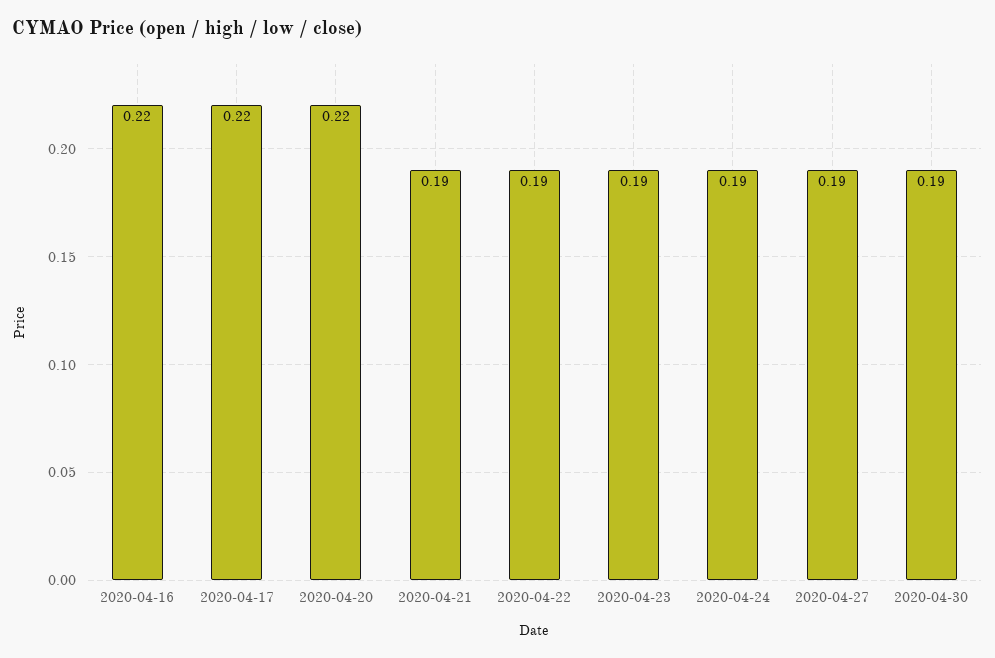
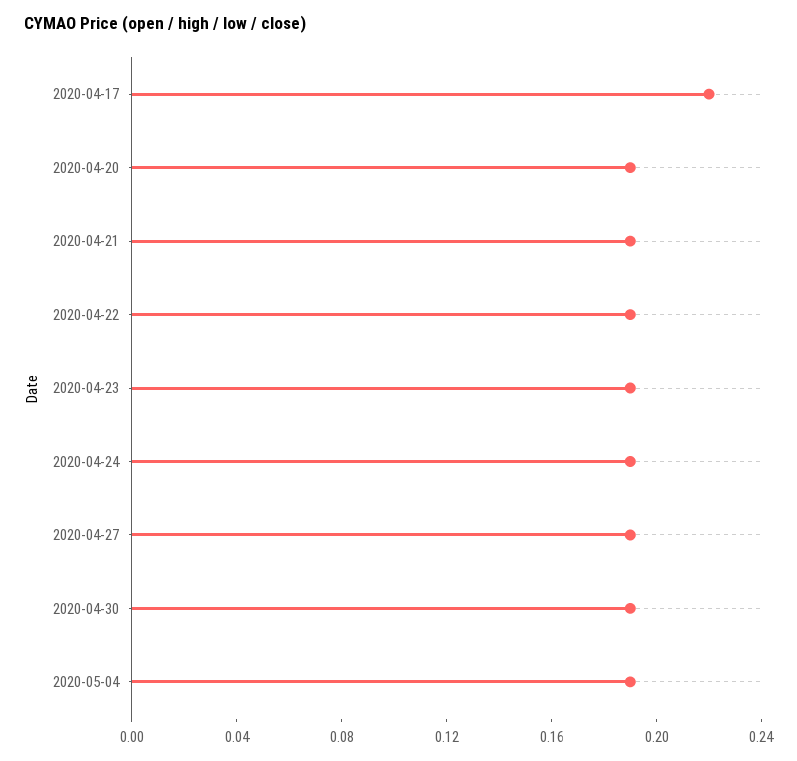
2020-04-16: 0.22 -> none
2020-04-20: 0.22 -> 0.19
2020-05-04: none -> 0.19

